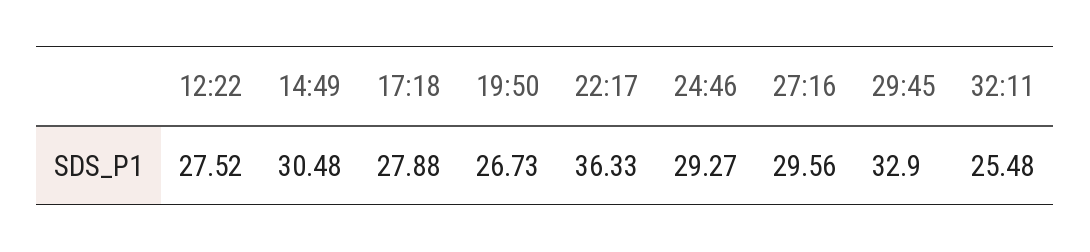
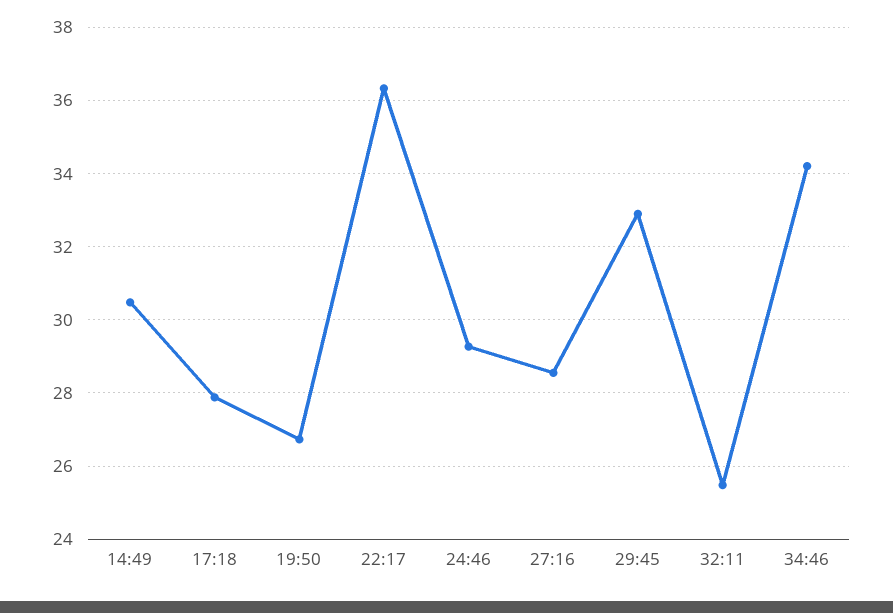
12:22: 27.52 -> none
27:16: 29.56 -> 28.6
34:46: none -> 34.2

